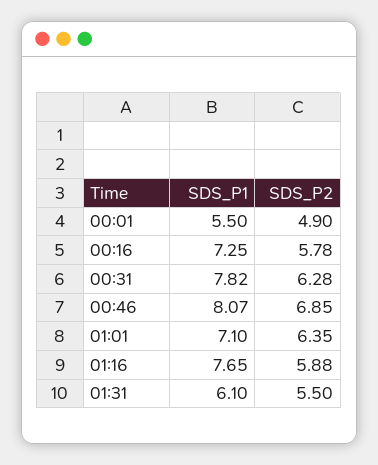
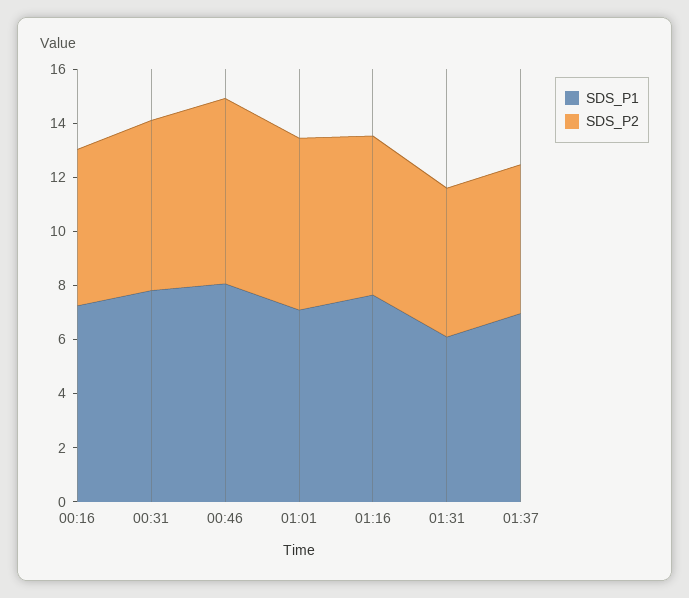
SDS_P1, 00:01: 5.5 -> none
SDS_P2, 00:01: 4.9 -> none
SDS_P1, 01:37: none -> 7
SDS_P2, 01:37: none -> 5.5

